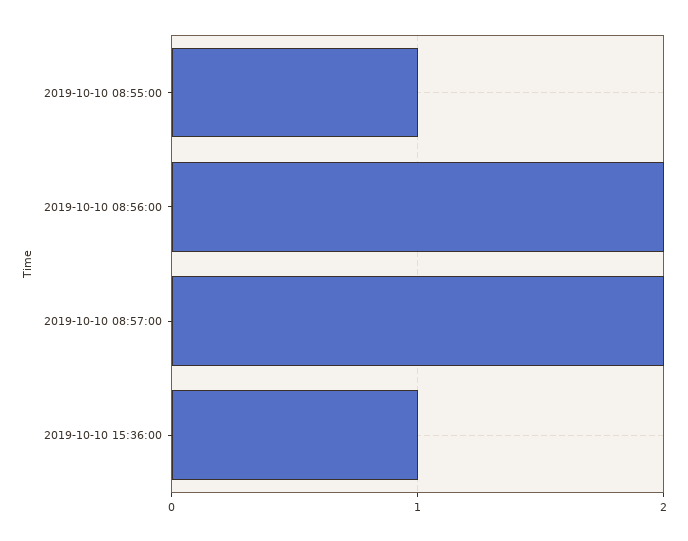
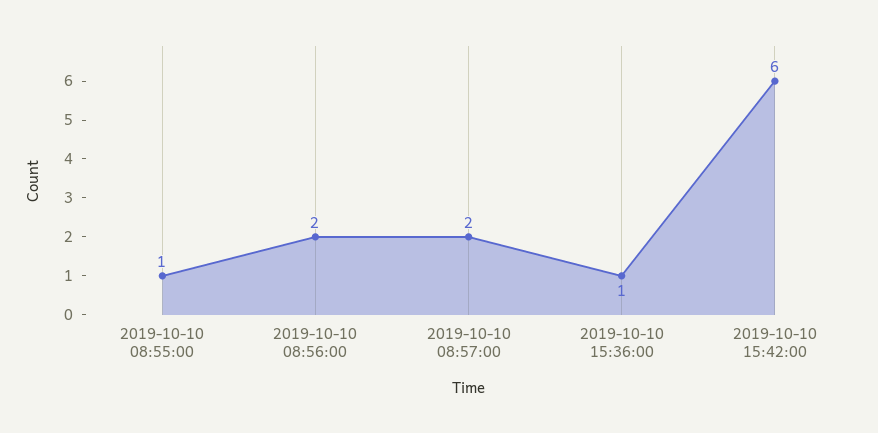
2019-10-10 15:42:00: none -> 6

